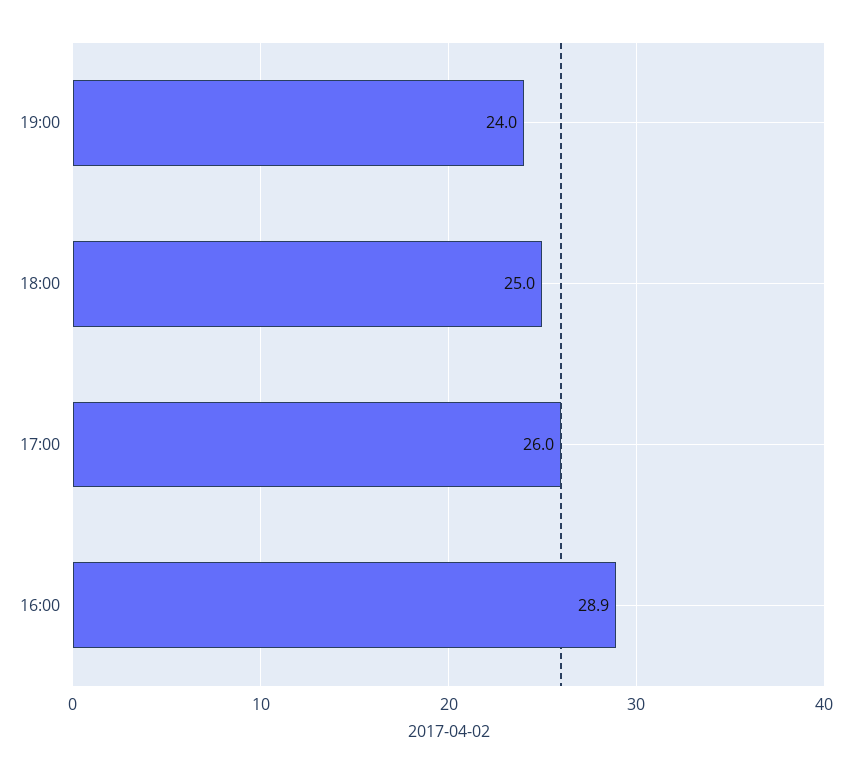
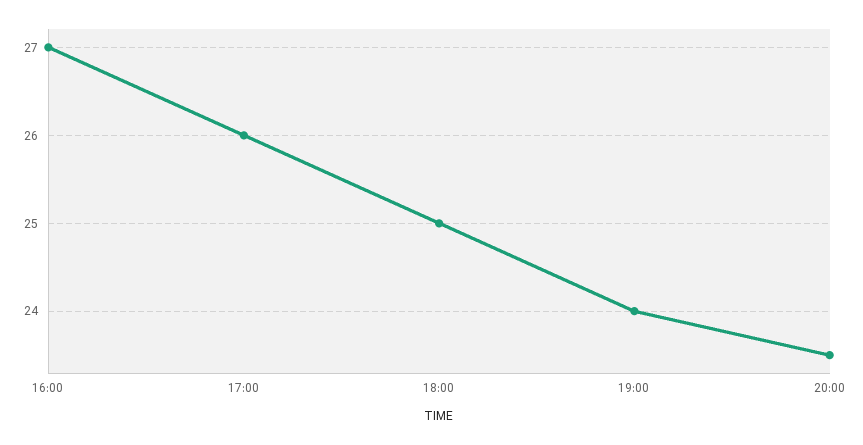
16:00: 28.9 -> 27
20:00: none -> 23.5

